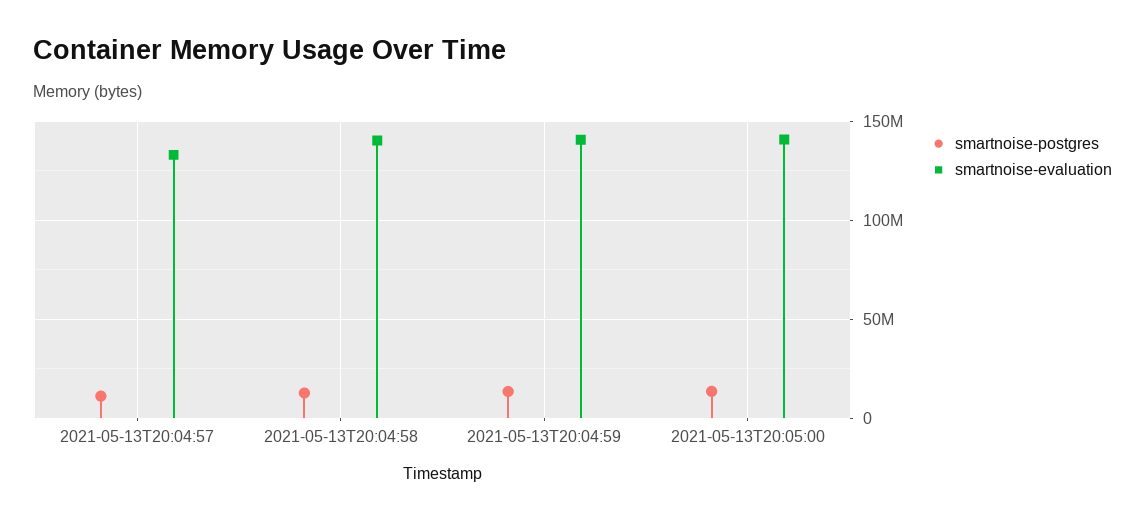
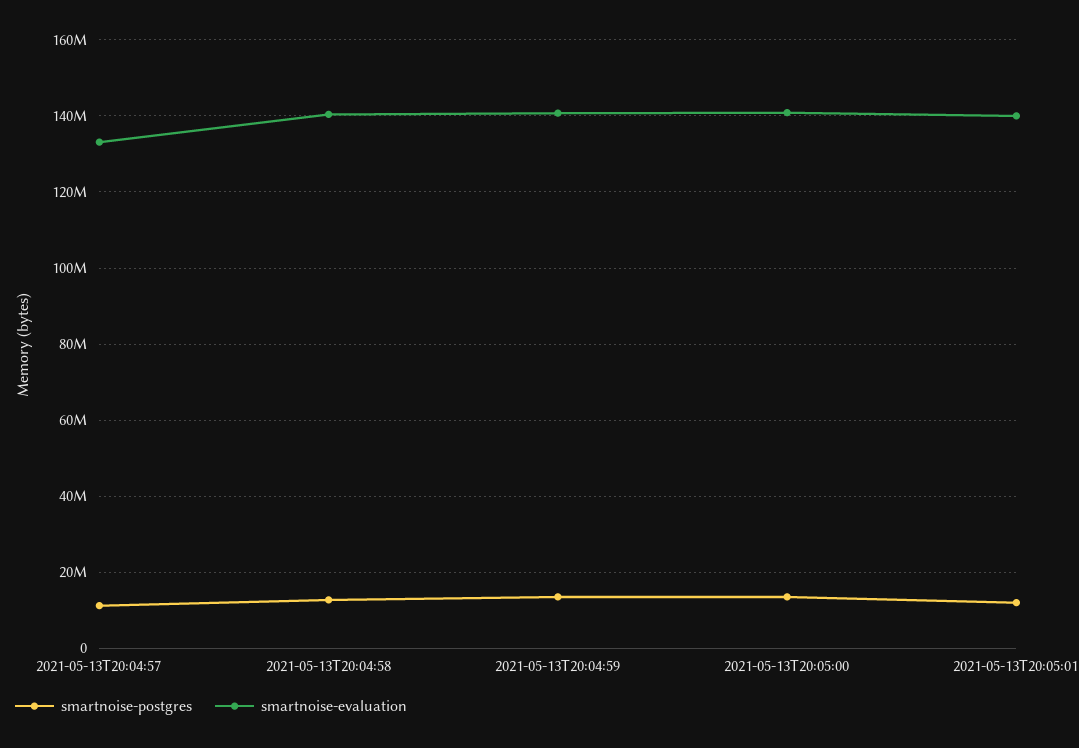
smartnoise-postgres, 2021-05-13T20:05:01: none -> 12000000
smartnoise-evaluation, 2021-05-13T20:05:01: none -> 140000000

